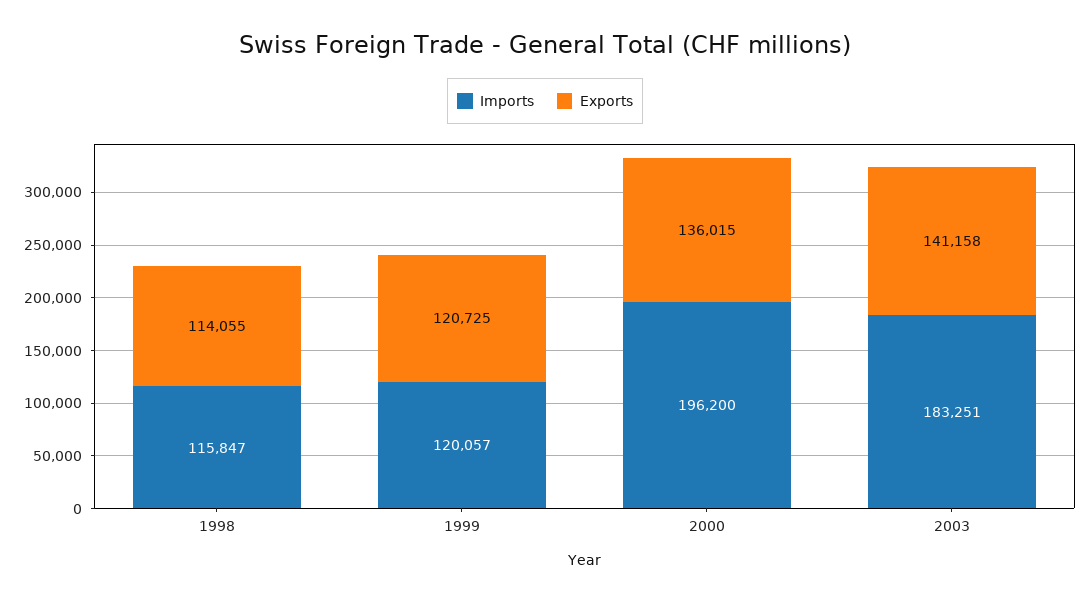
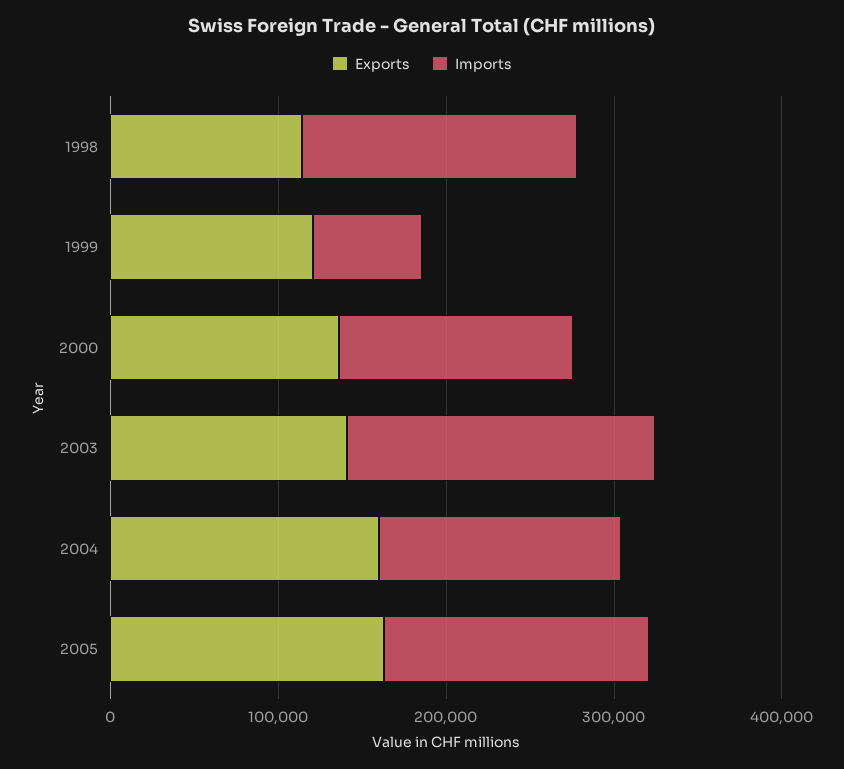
Imports, 1998: 115847 -> 160000
Imports, 1999: 120057 -> 60000
Imports, 2000: 196200 -> 140000
Exports, 2004: none -> 160000
Imports, 2004: none -> 140000
Exports, 2005: none -> 160000
Imports, 2005: none -> 160000

